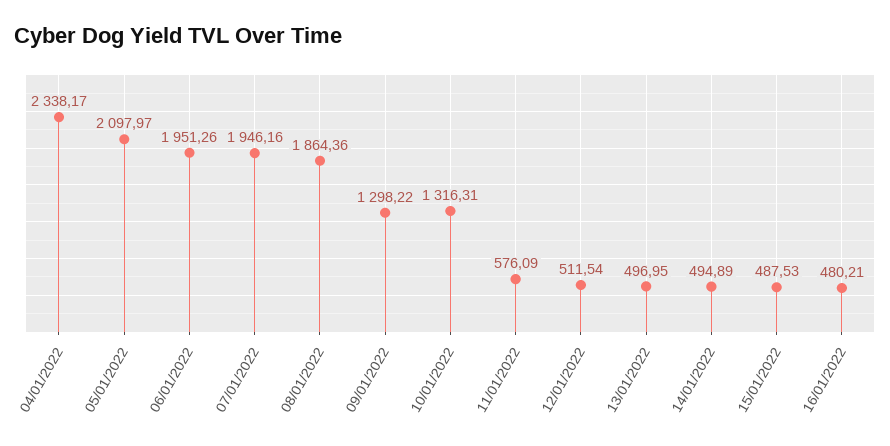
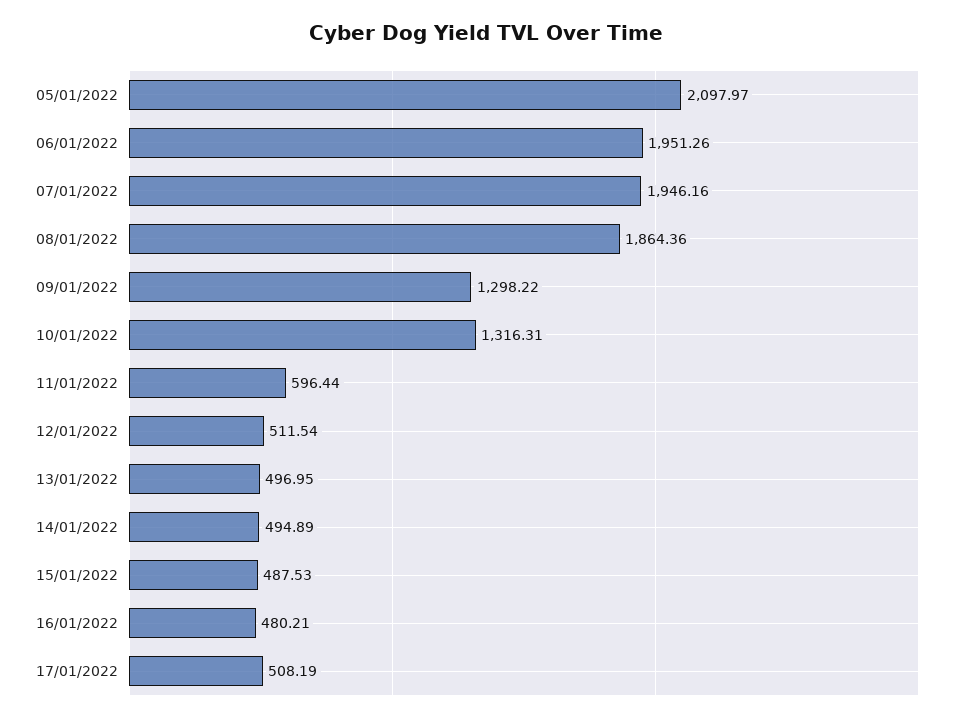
04/01/2022: 2338.17 -> none
11/01/2022: 576.09 -> 596.44
17/01/2022: none -> 508.19

